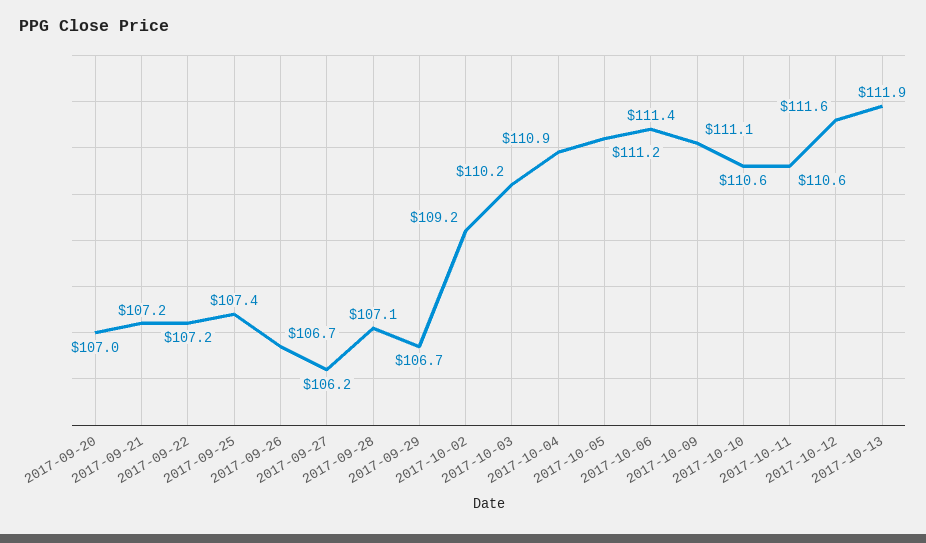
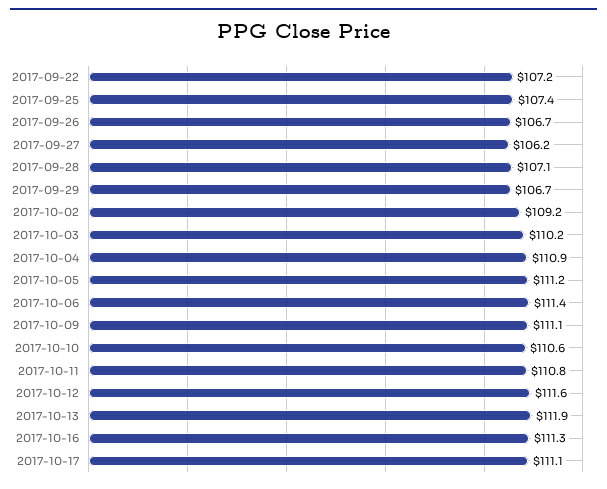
2017-09-20: 107 -> none
2017-09-21: 107.2 -> none
2017-10-11: 110.6 -> 110.8
2017-10-16: none -> 111.3
2017-10-17: none -> 111.1

